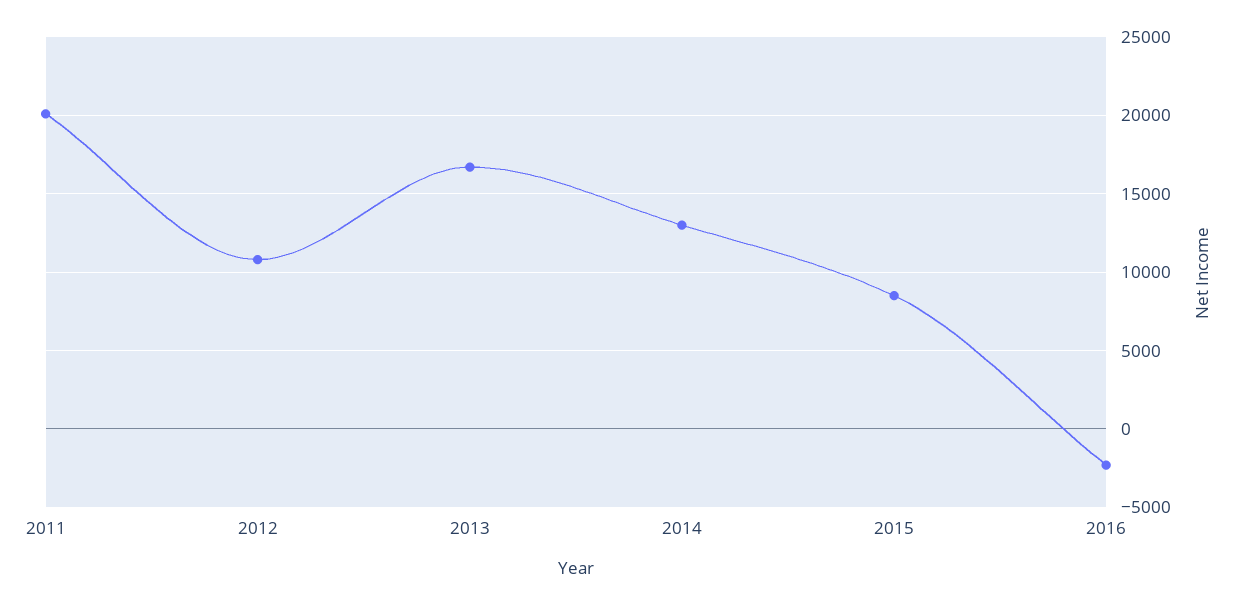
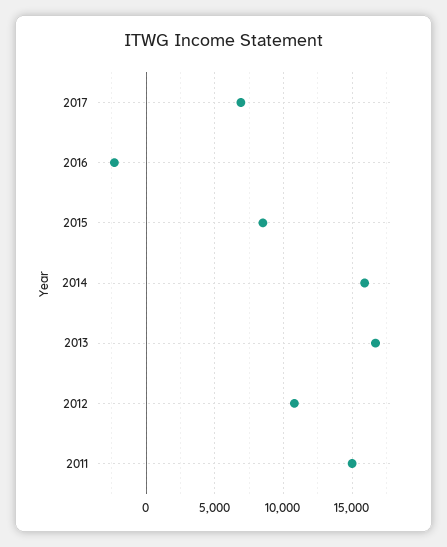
2011: 20000 -> 15000
2014: 13000 -> 16000
2017: none -> 7000

